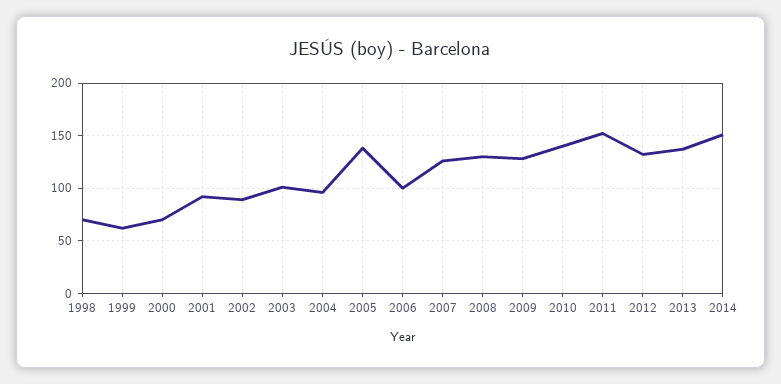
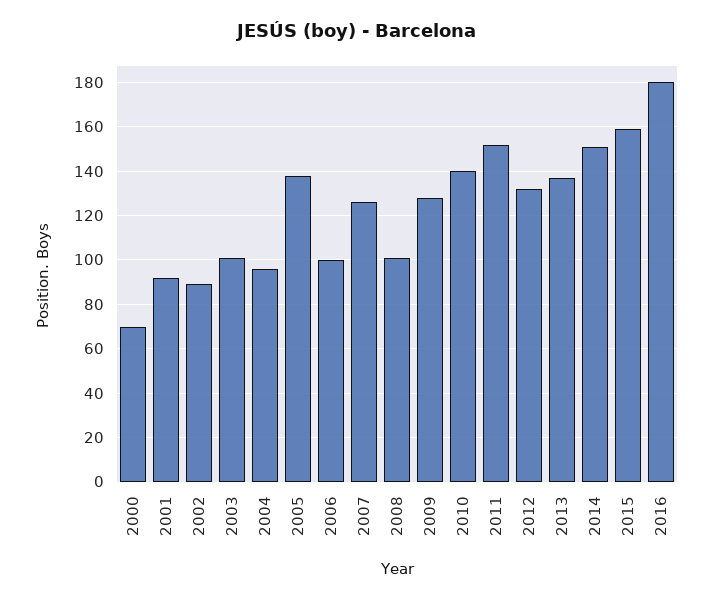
1998: 70 -> none
1999: 60 -> none
2008: 130 -> 100
2015: none -> 160
2016: none -> 180

